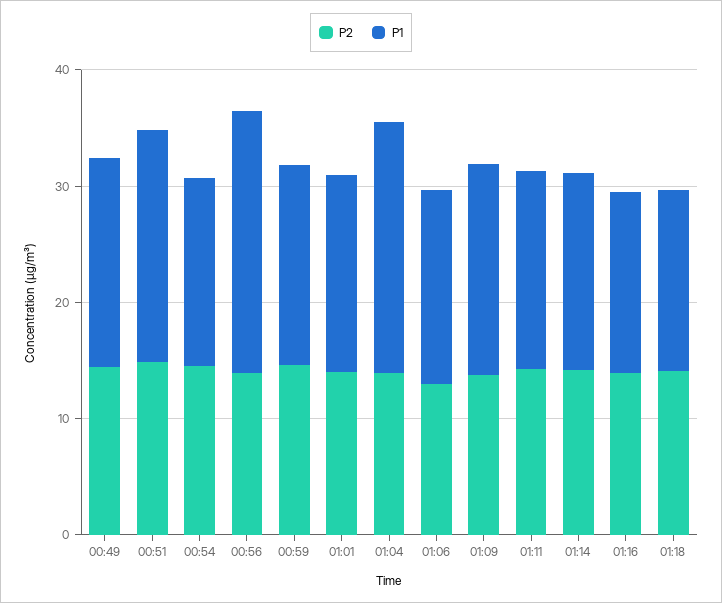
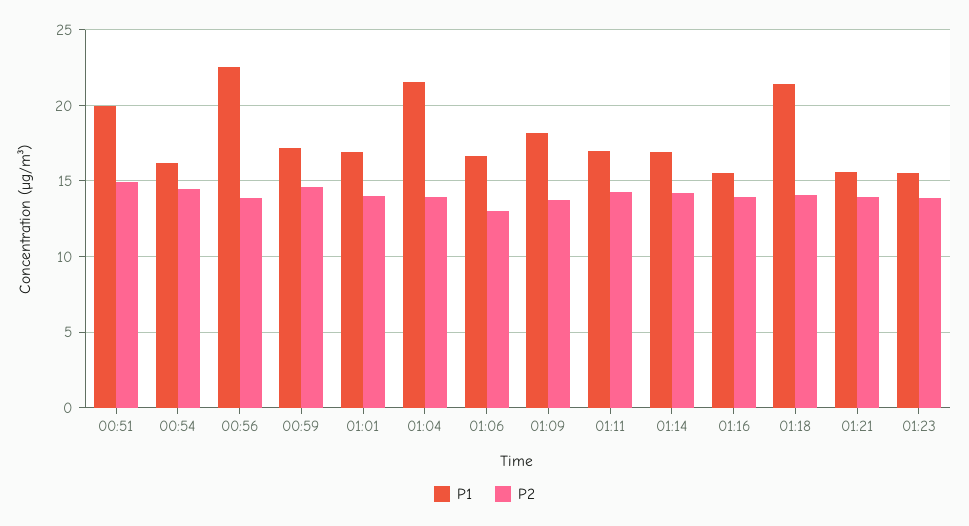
P2, 00:49: 14 -> none
P1, 00:49: 18 -> none
P1, 01:18: 16 -> 21.5
P1, 01:21: none -> 15.5
P2, 01:21: none -> 14
P1, 01:23: none -> 15.5
P2, 01:23: none -> 14

